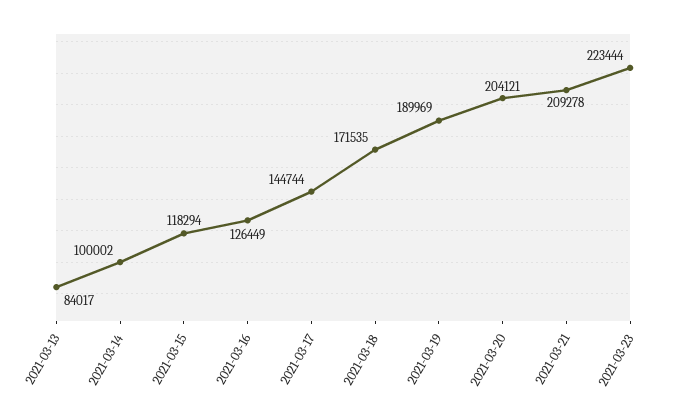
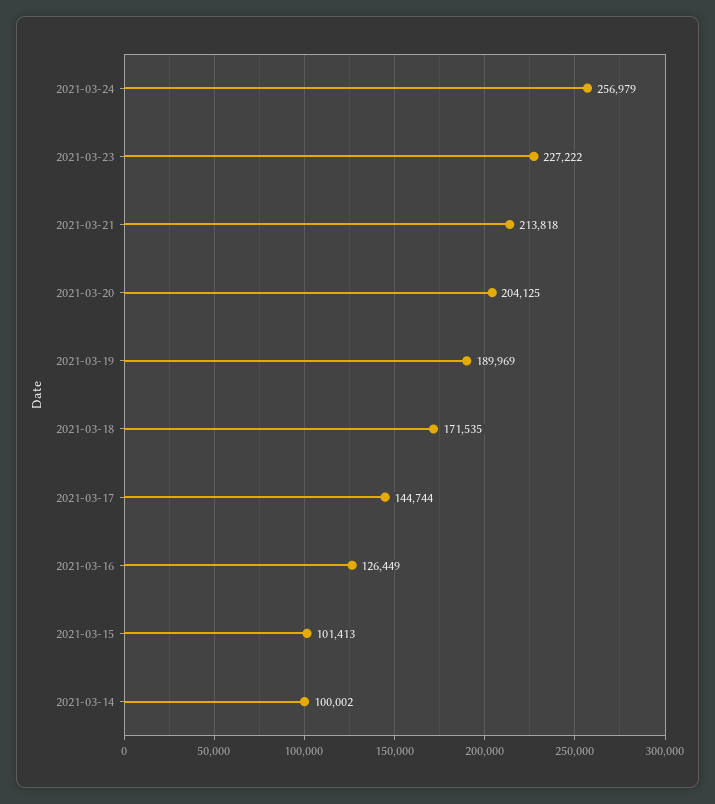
2021-03-13: 84017 -> none
2021-03-15: 118294 -> 101413
2021-03-20: 204121 -> 204125
2021-03-21: 209278 -> 213818
2021-03-23: 223444 -> 227222
2021-03-24: none -> 256979

